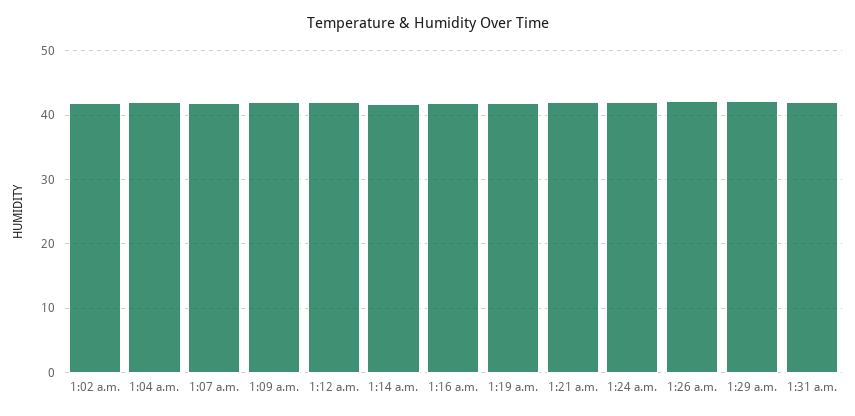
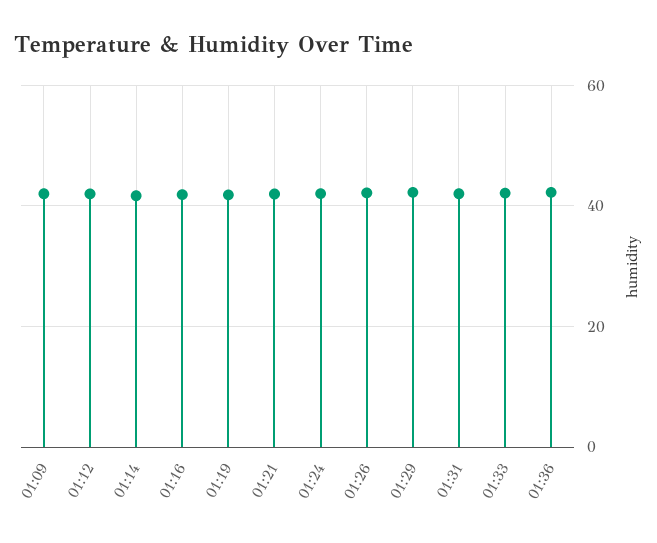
1:02 a.m.: 42 -> none
1:04 a.m.: 42 -> none
1:07 a.m.: 42 -> none
01:33: none -> 42
01:36: none -> 42

